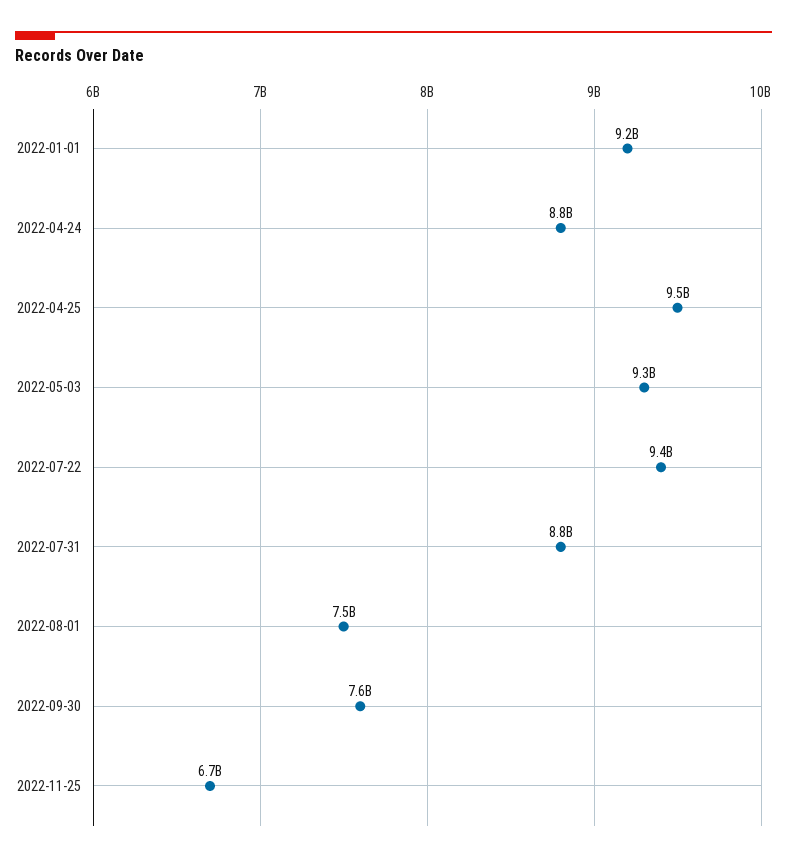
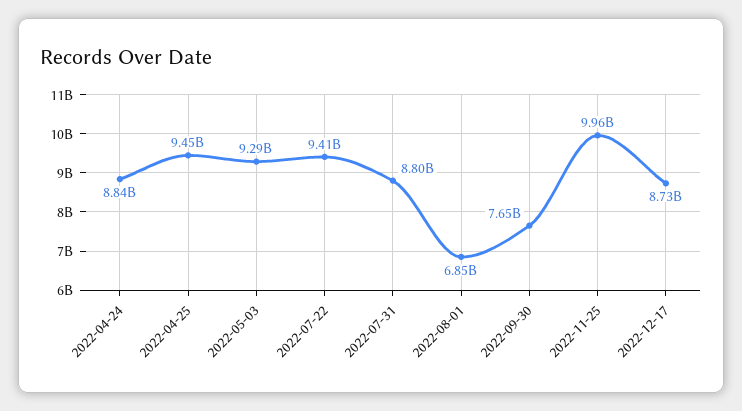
2022-01-01: 9200000000 -> none
2022-08-01: 7500000000 -> 6850000000
2022-11-25: 6700000000 -> 9960000000
2022-12-17: none -> 8730000000

